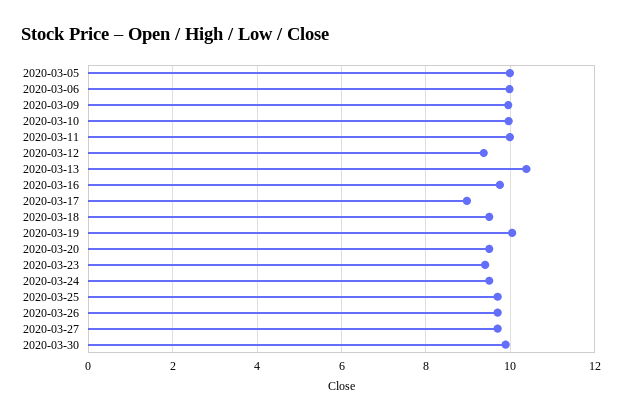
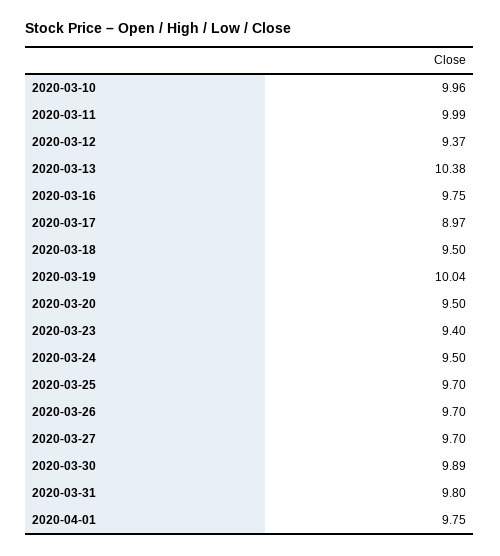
2020-03-05: 10 -> none
2020-03-06: 10 -> none
2020-03-09: 10 -> none
2020-03-31: none -> 9.8
2020-04-01: none -> 9.75

